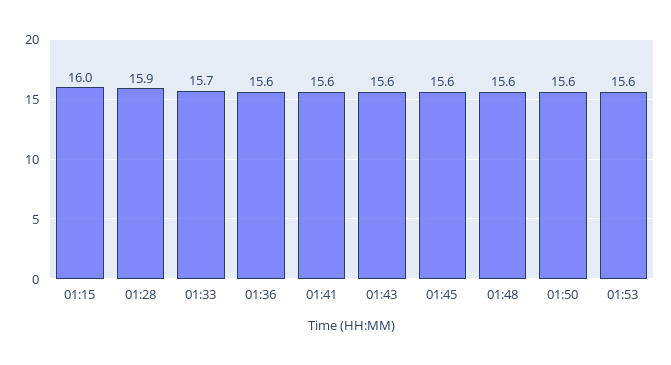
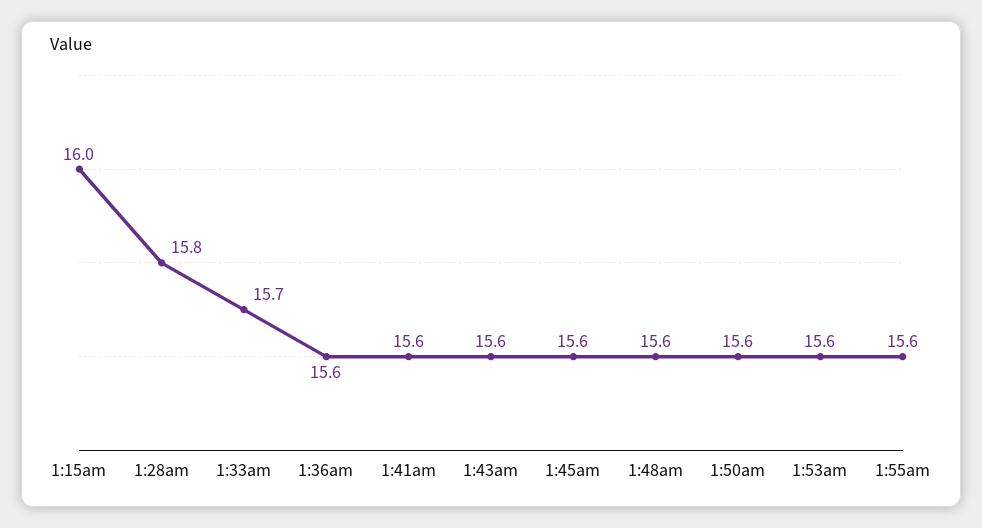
01:28: 15.9 -> 15.8
1:55am: none -> 15.6

